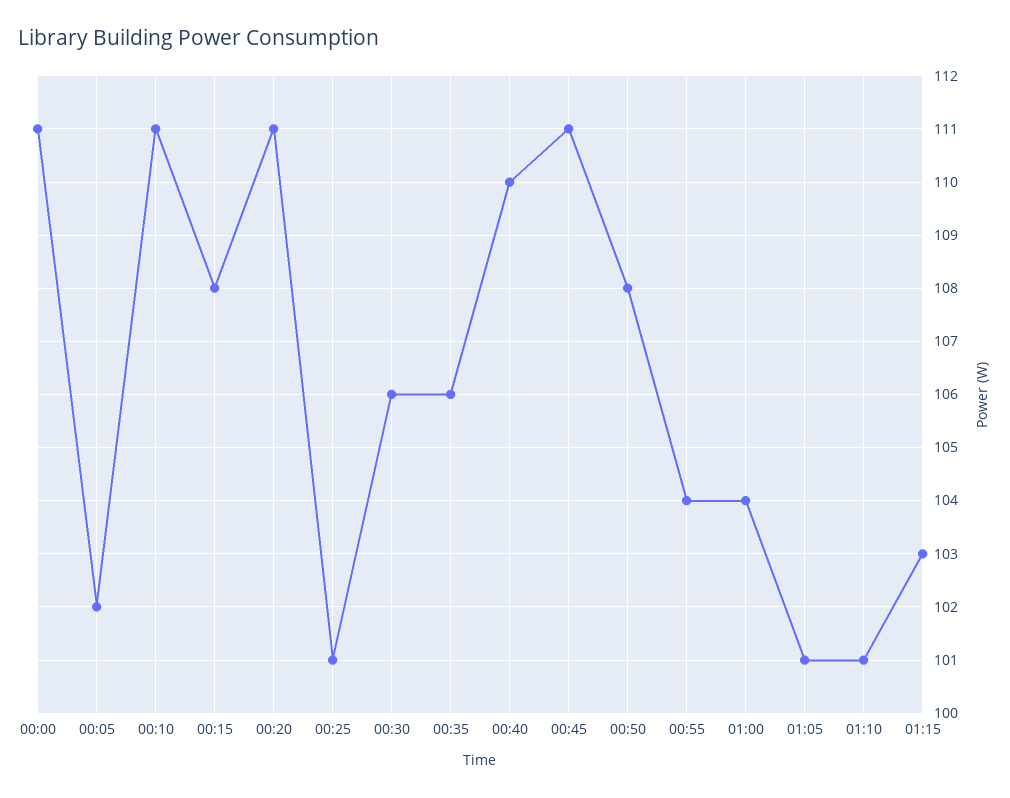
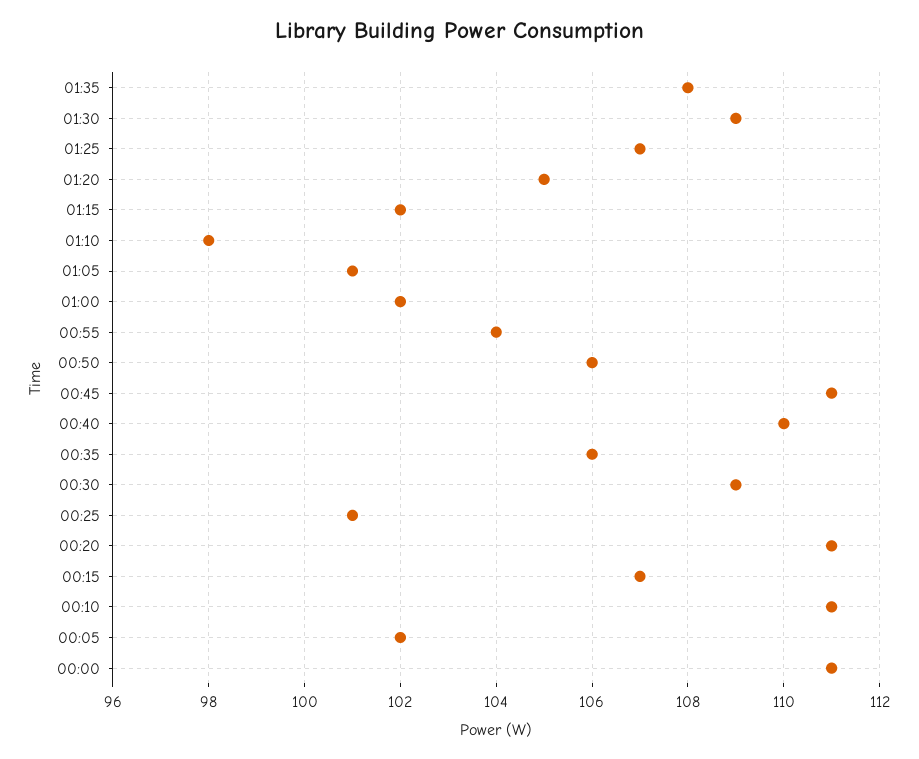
00:15: 108 -> 107
00:30: 106 -> 109
00:50: 108 -> 106
01:00: 104 -> 102
01:10: 101 -> 98
01:15: 103 -> 102
01:35: none -> 108
01:30: none -> 109
01:25: none -> 107
01:20: none -> 105

